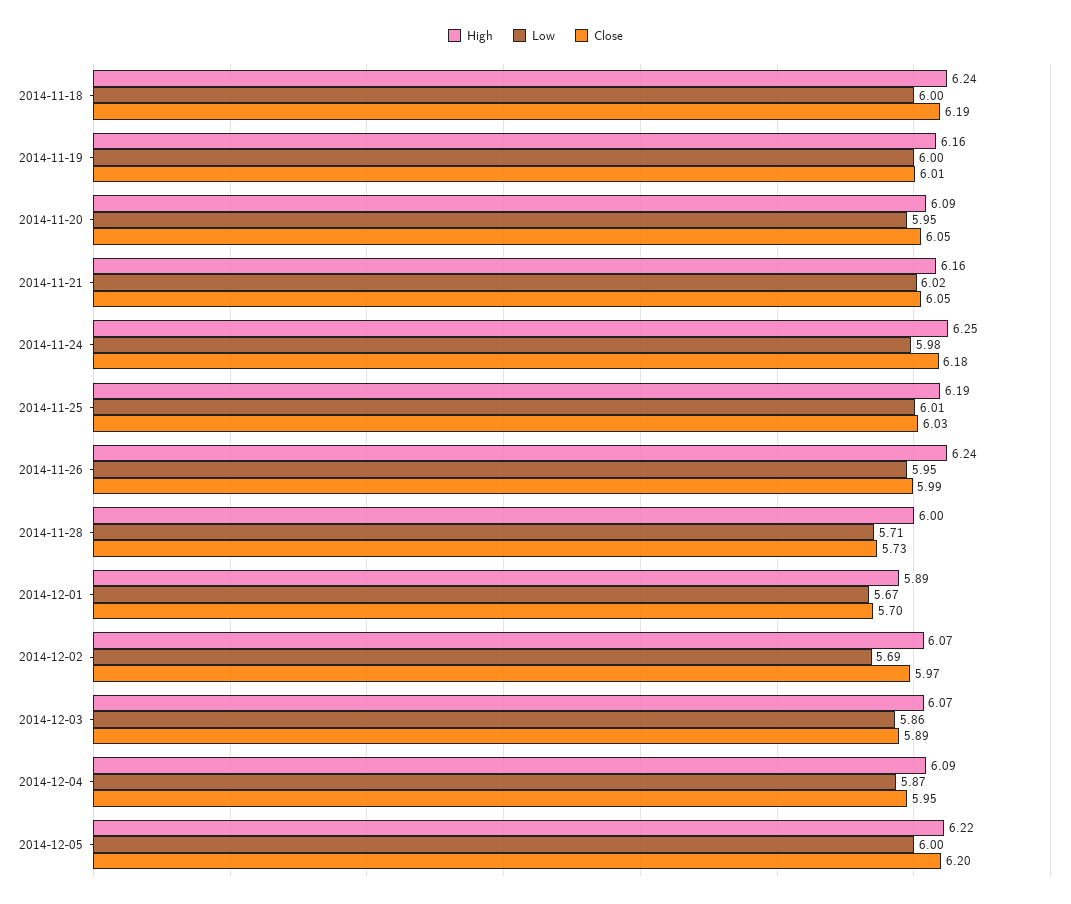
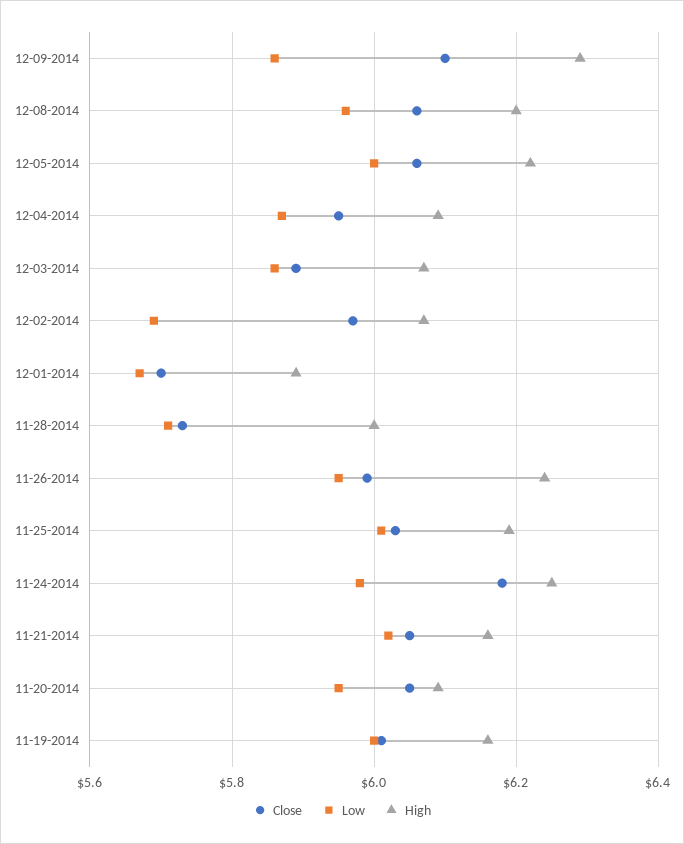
High, 2014-11-18: 6.24 -> none
Low, 2014-11-18: 6 -> none
Close, 2014-11-18: 6.19 -> none
Close, 2014-12-05: 6.2 -> 6.05
Close, 12-09-2014: none -> 6.1
Low, 12-09-2014: none -> 5.85
High, 12-09-2014: none -> 6.3
Close, 12-08-2014: none -> 6.05
Low, 12-08-2014: none -> 5.95
High, 12-08-2014: none -> 6.2

